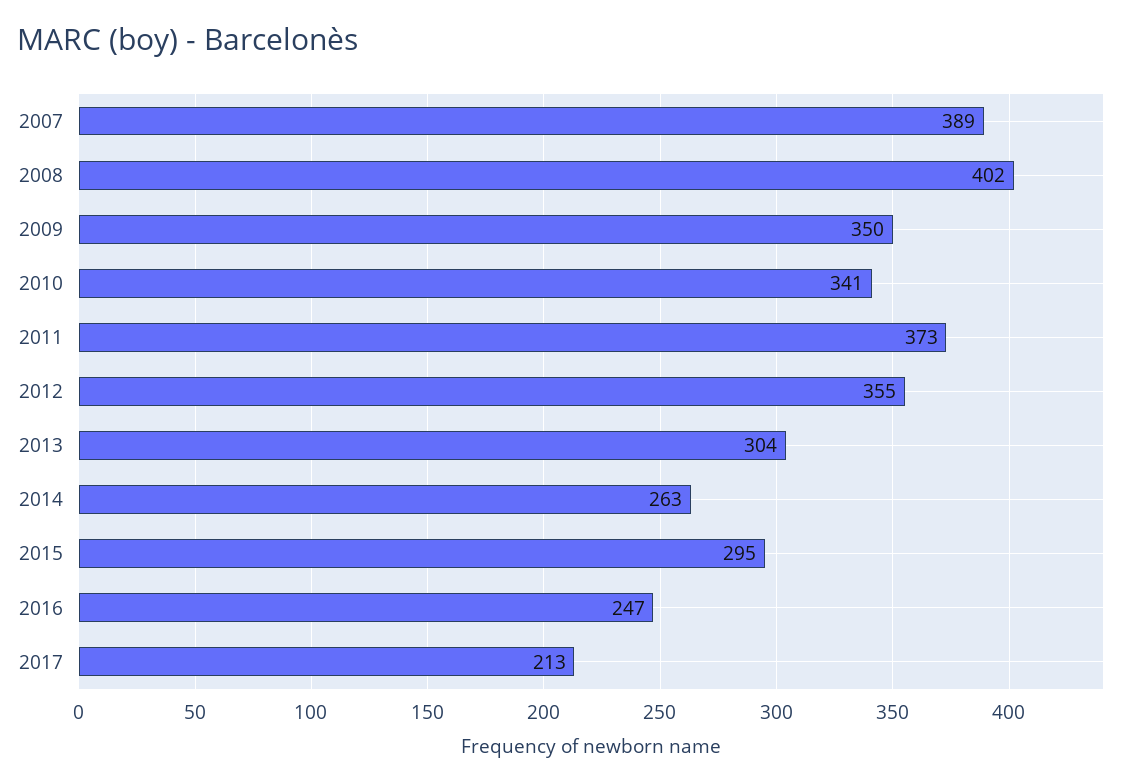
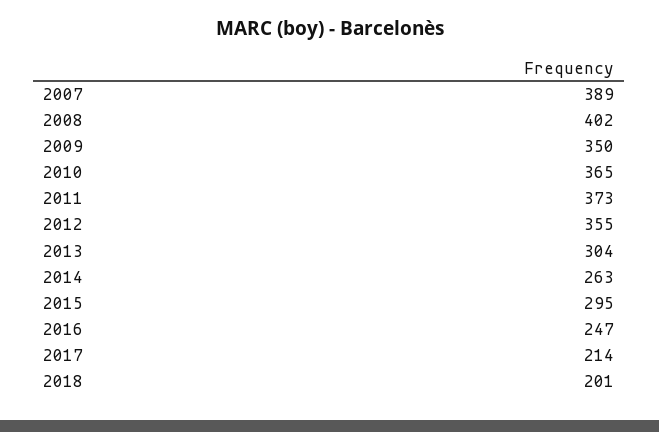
2010: 341 -> 365
2017: 213 -> 214
2018: none -> 201

